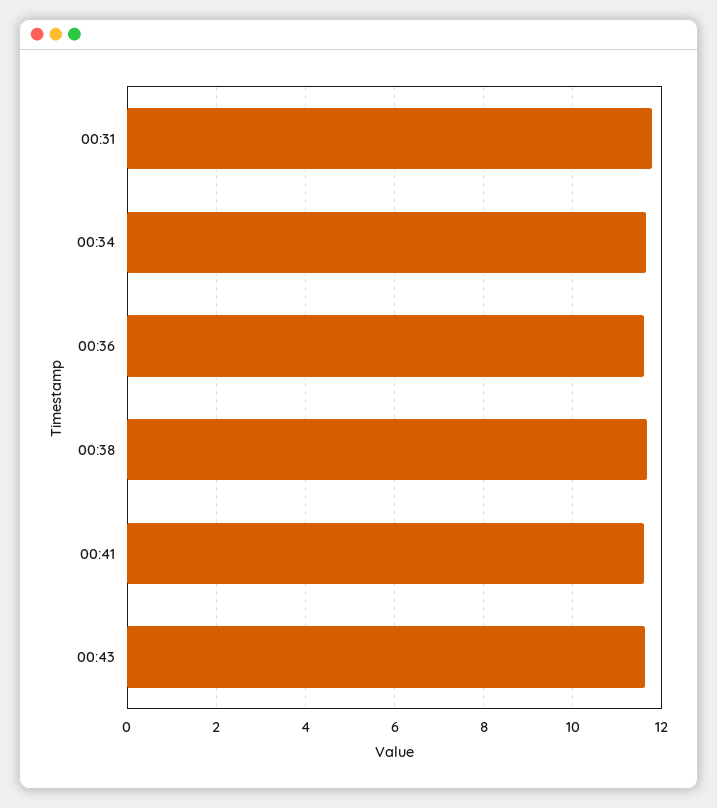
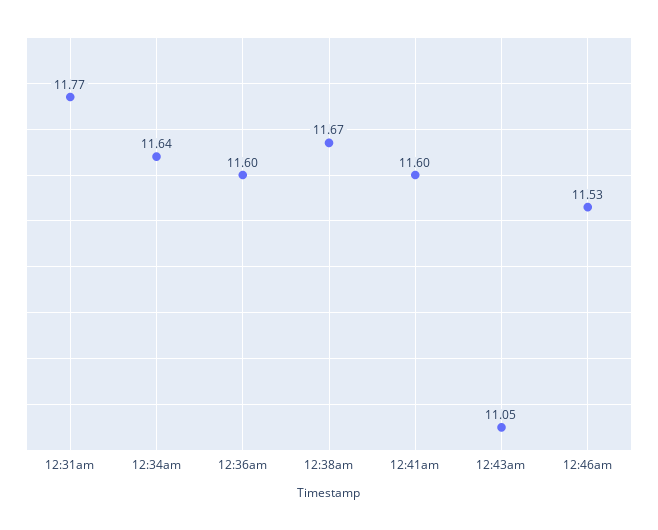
00:43: 11.6 -> 11.05
12:46am: none -> 11.53

